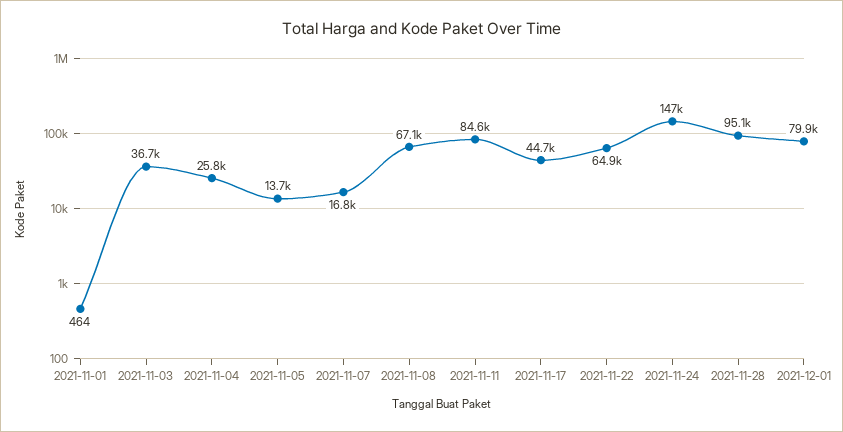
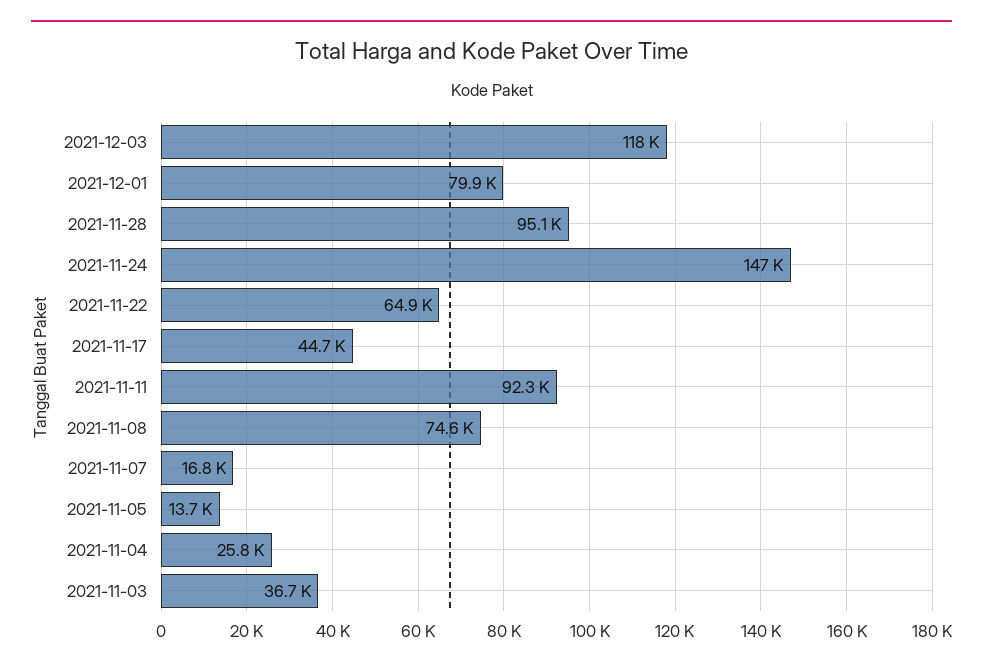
2021-11-01: 464 -> none
2021-11-08: 67100 -> 74600
2021-11-11: 84600 -> 92300
2021-12-03: none -> 118000

